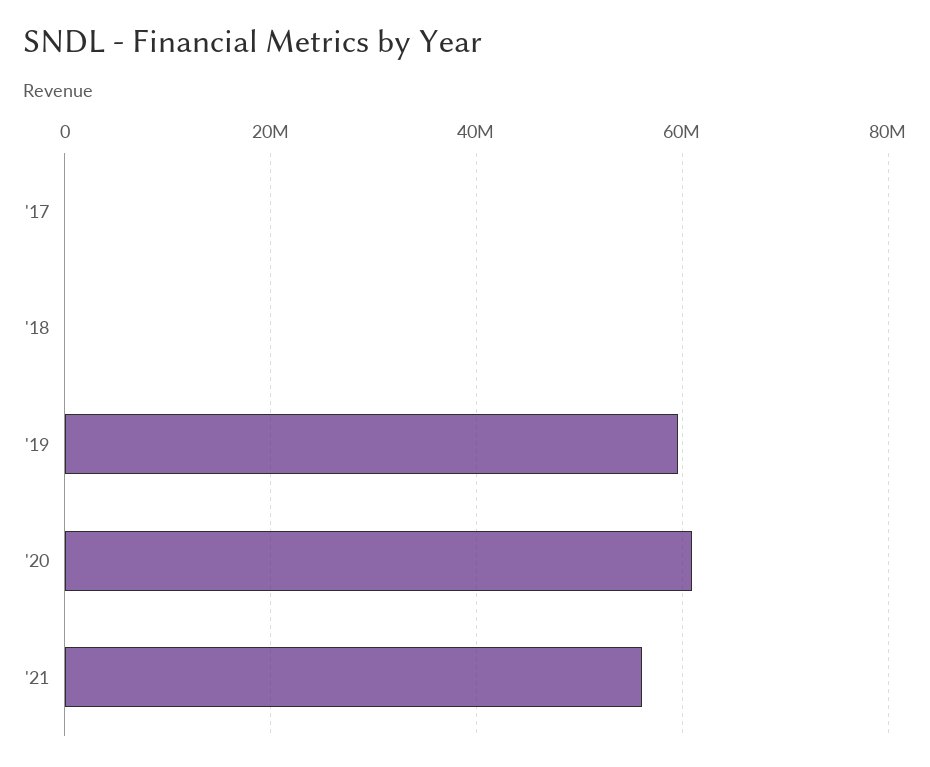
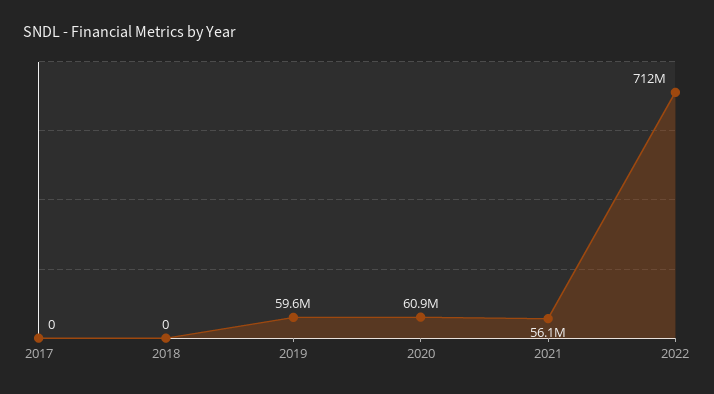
2022: none -> 712000000

